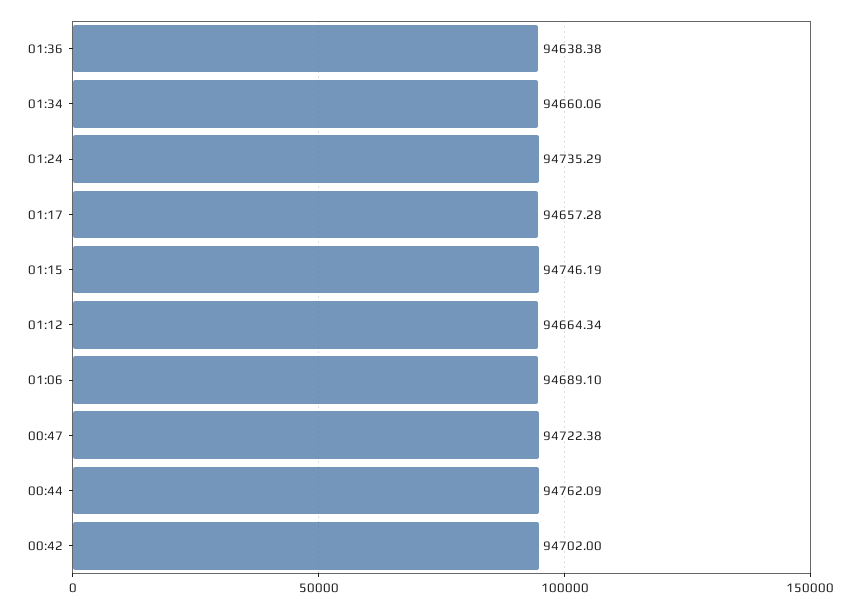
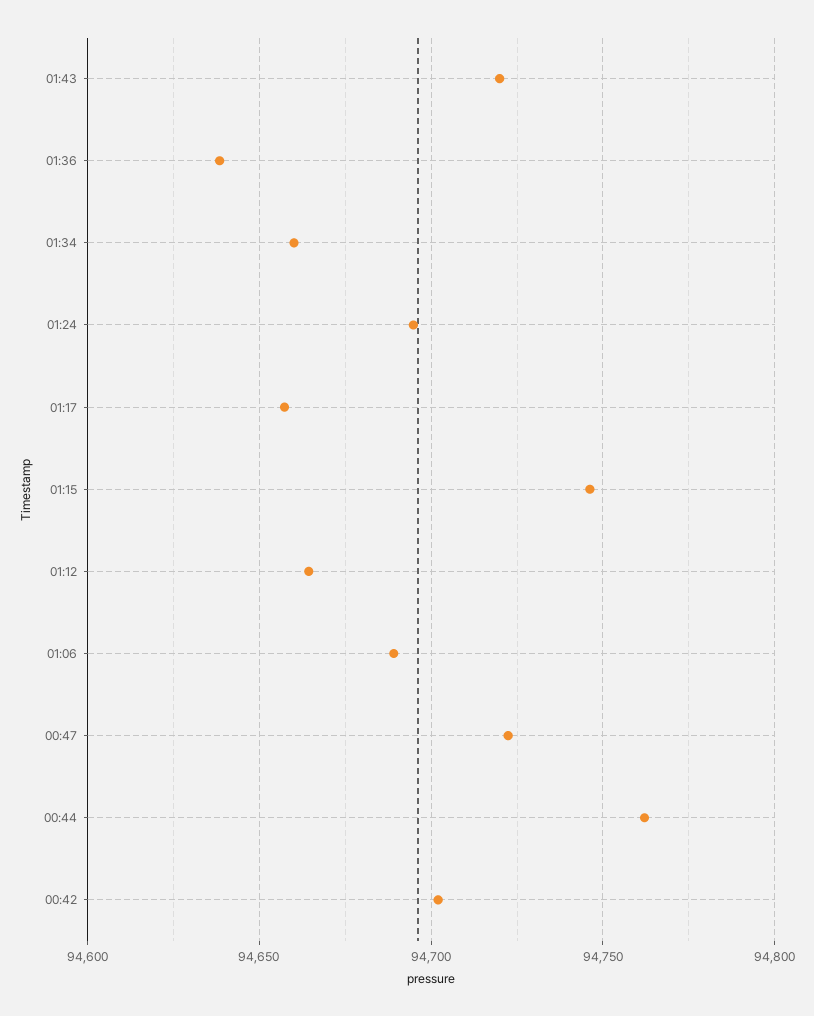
01:24: 94735.29 -> 94695
01:43: none -> 94720

